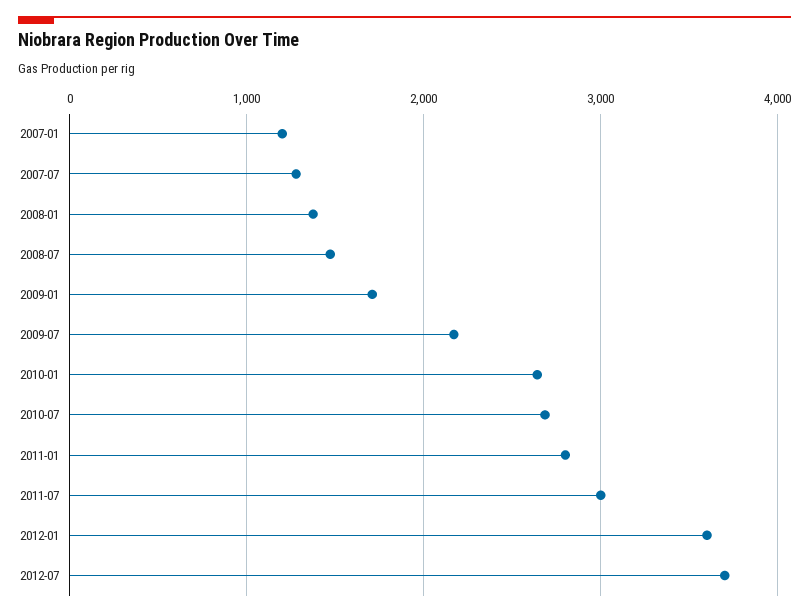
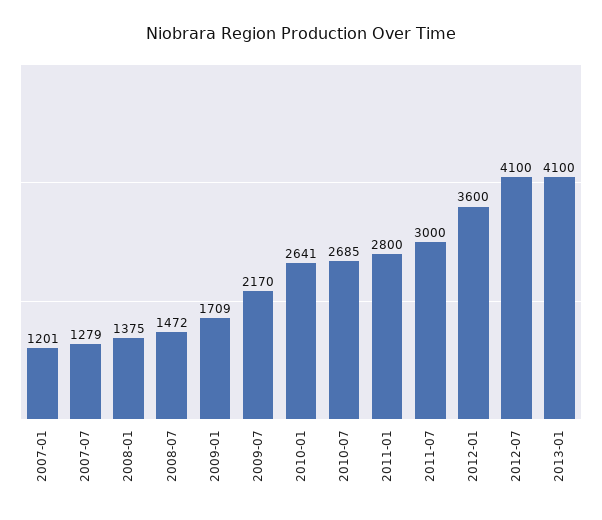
2012-07: 3700 -> 4100
2013-01: none -> 4100

